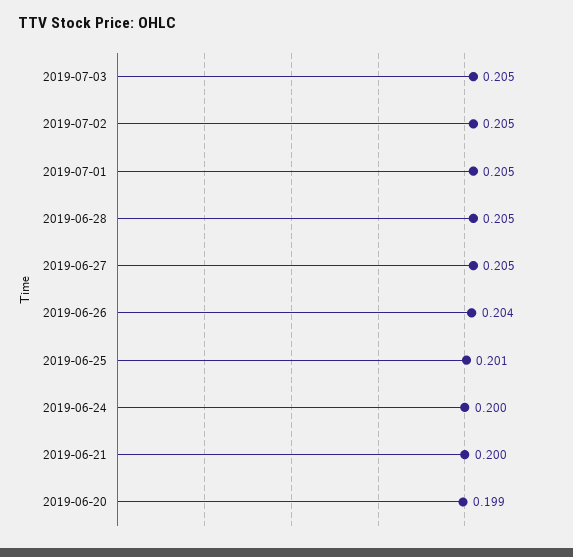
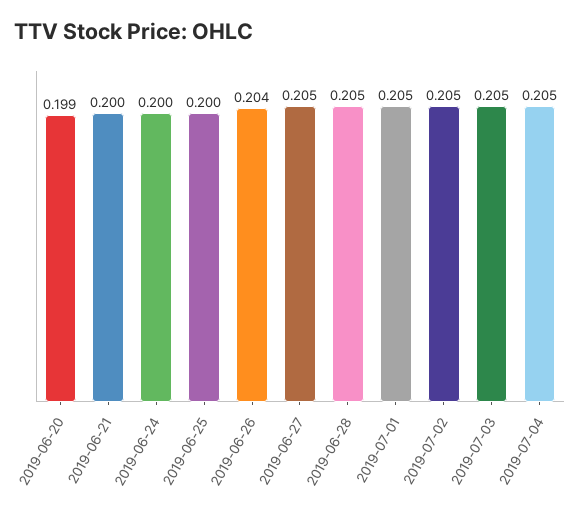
2019-06-25: 0.201 -> 0.2
2019-07-04: none -> 0.205

